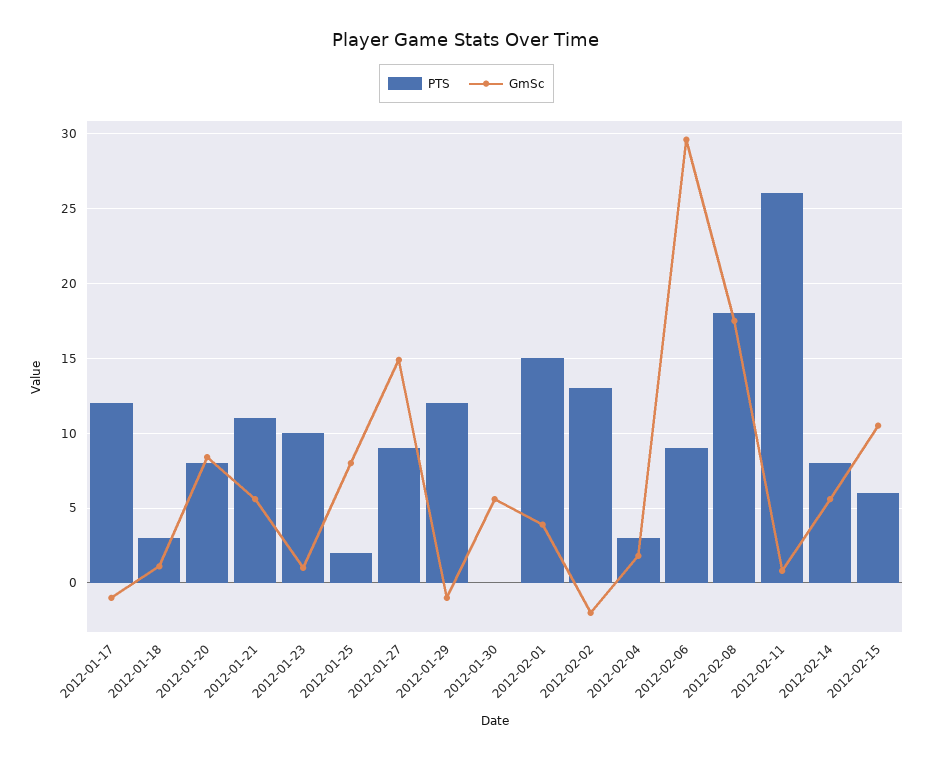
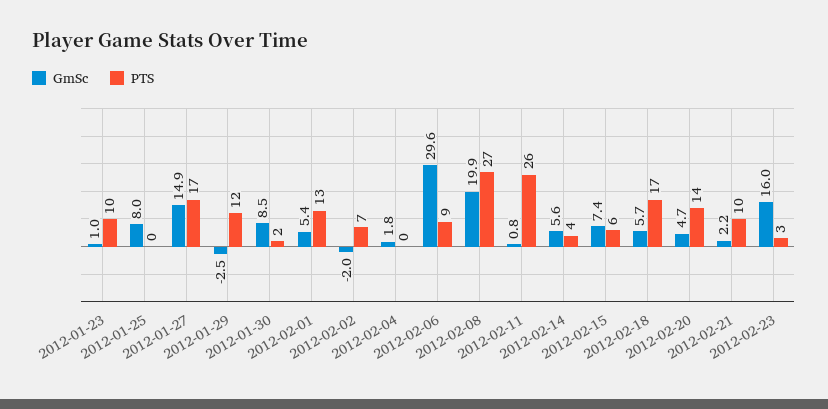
PTS, 2012-01-17: 12 -> none
GmSc, 2012-01-17: -1 -> none
PTS, 2012-01-18: 3 -> none
GmSc, 2012-01-18: 1 -> none
PTS, 2012-01-20: 8 -> none
GmSc, 2012-01-20: 8.5 -> none
PTS, 2012-01-21: 11 -> none
GmSc, 2012-01-21: 5.5 -> none
PTS, 2012-01-25: 2 -> 0
PTS, 2012-01-27: 9 -> 17
GmSc, 2012-01-29: -1 -> -2.5
PTS, 2012-01-30: 0 -> 2
GmSc, 2012-01-30: 5.5 -> 8.5
PTS, 2012-02-01: 15 -> 13
GmSc, 2012-02-01: 4 -> 5.4
PTS, 2012-02-02: 13 -> 7
PTS, 2012-02-04: 3 -> 0
PTS, 2012-02-08: 18 -> 27
GmSc, 2012-02-08: 17.5 -> 19.9
PTS, 2012-02-14: 8 -> 4
GmSc, 2012-02-15: 10.5 -> 7.4
GmSc, 2012-02-18: none -> 5.7
PTS, 2012-02-18: none -> 17
GmSc, 2012-02-20: none -> 4.7
PTS, 2012-02-20: none -> 14
GmSc, 2012-02-21: none -> 2.2
PTS, 2012-02-21: none -> 10
GmSc, 2012-02-23: none -> 16
PTS, 2012-02-23: none -> 3

